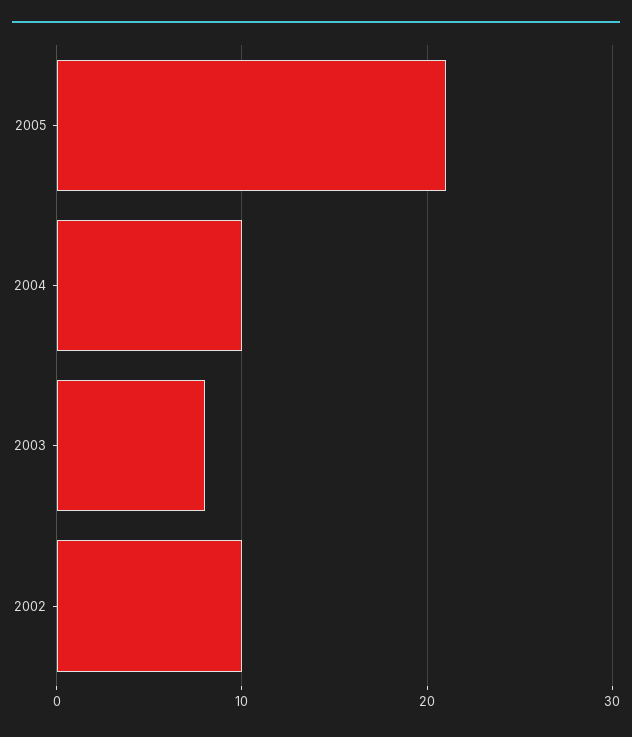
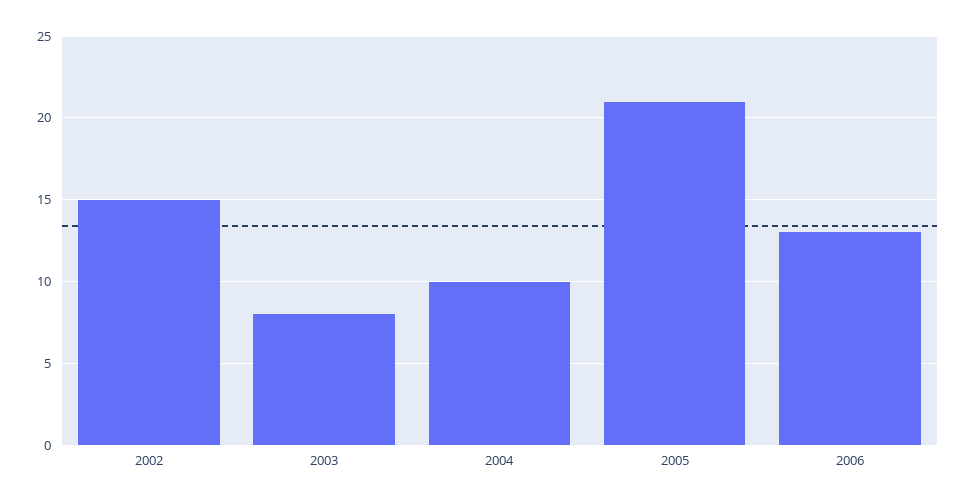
2002: 10 -> 15
2006: none -> 13

